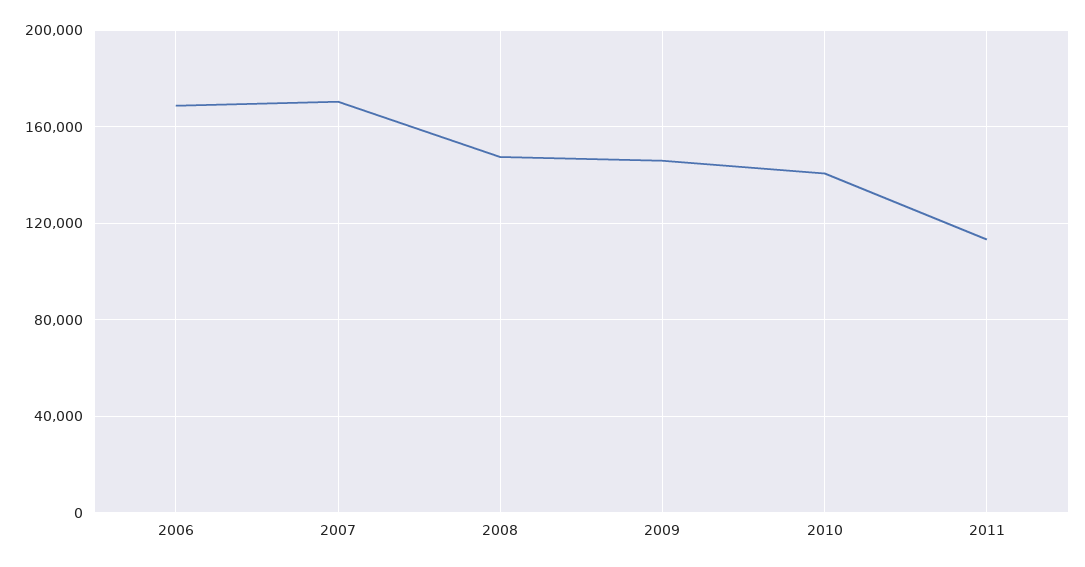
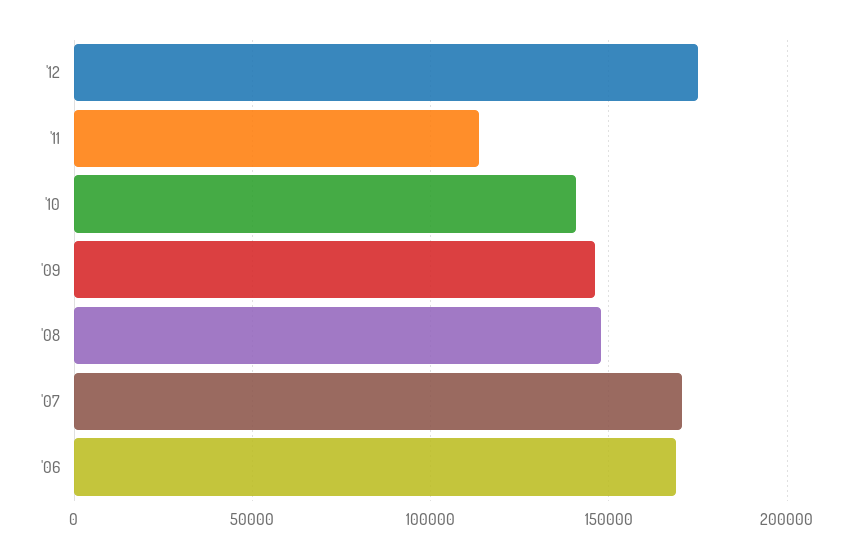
'12: none -> 175000

